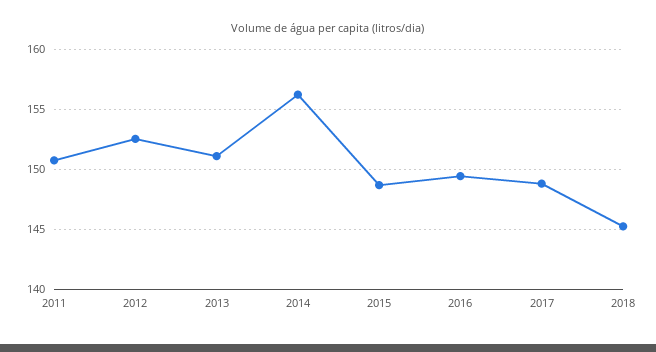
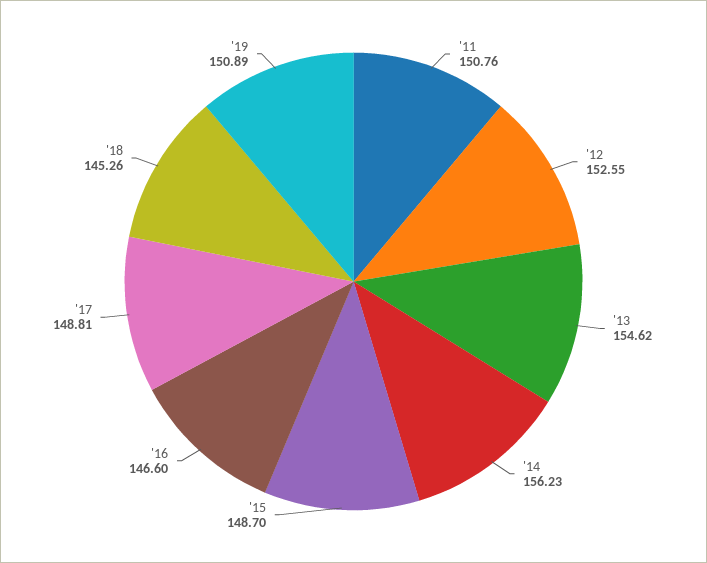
2013: 151 -> 154.62
2016: 149.5 -> 146.6
'19: none -> 150.89

